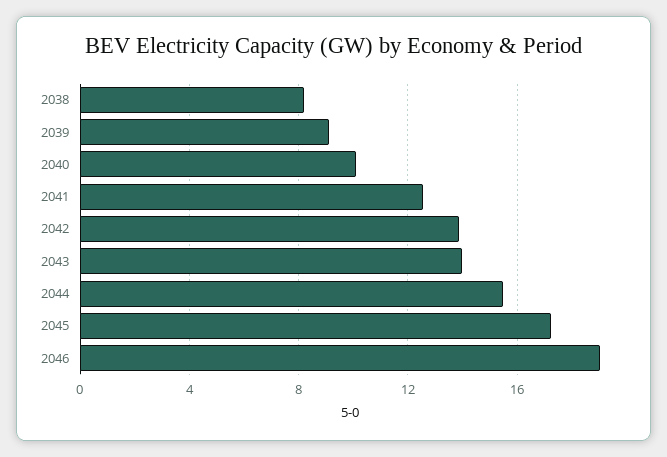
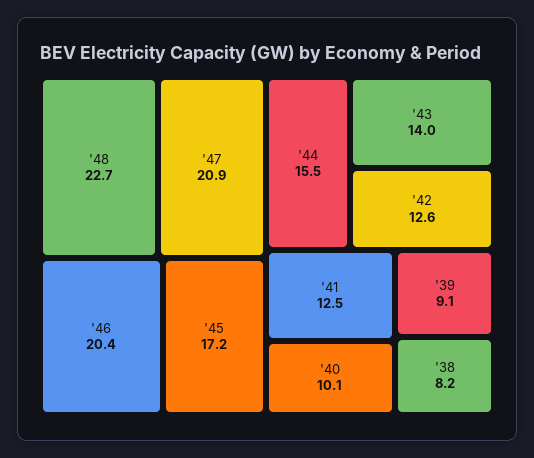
2042: 14 -> 12.6
2046: 19 -> 20.4
'48: none -> 22.7
'47: none -> 20.9

